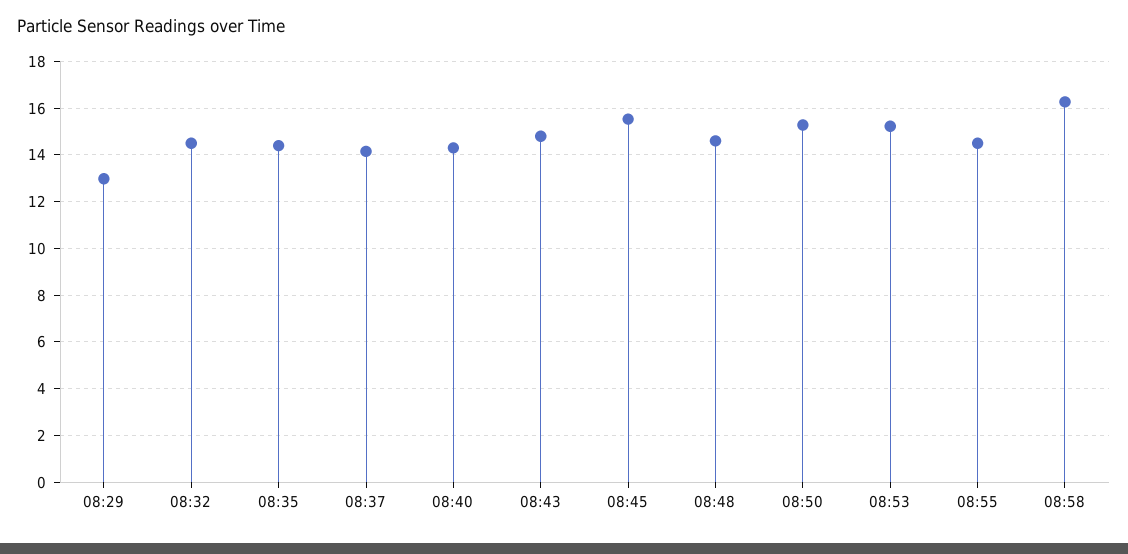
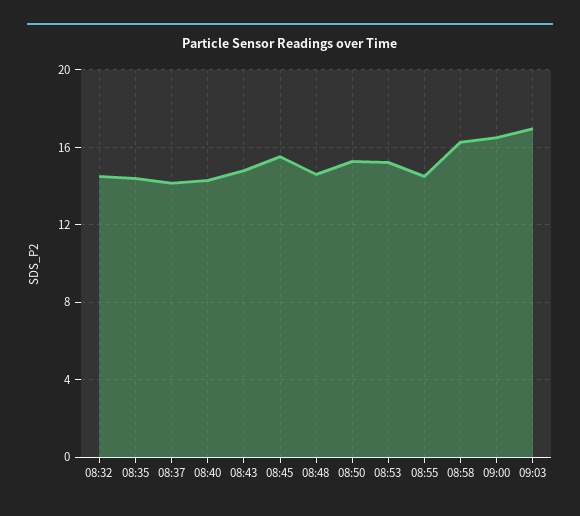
08:29: 13 -> none
09:00: none -> 16.5
09:03: none -> 17

